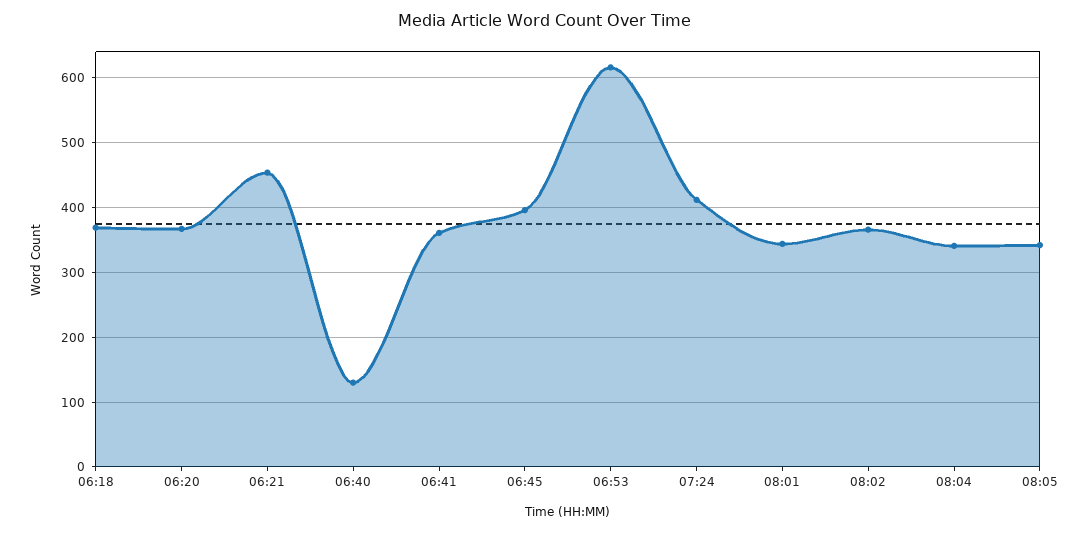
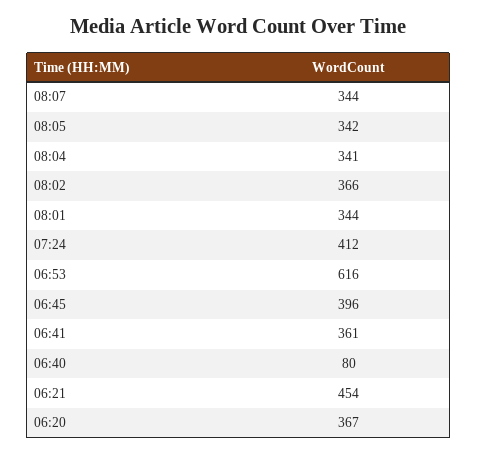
06:18: 370 -> none
06:40: 130 -> 80
08:07: none -> 344

